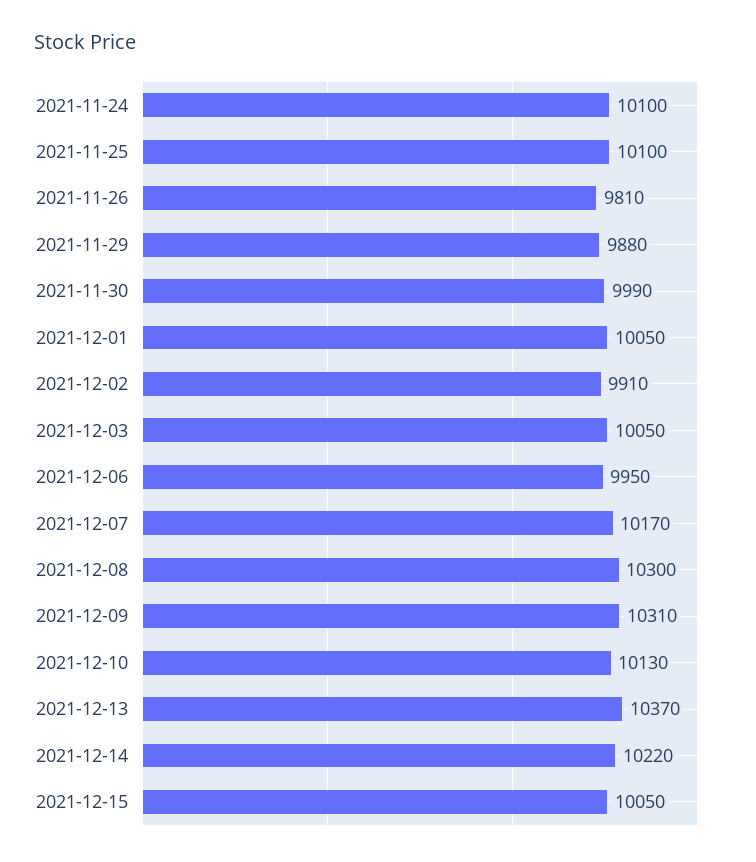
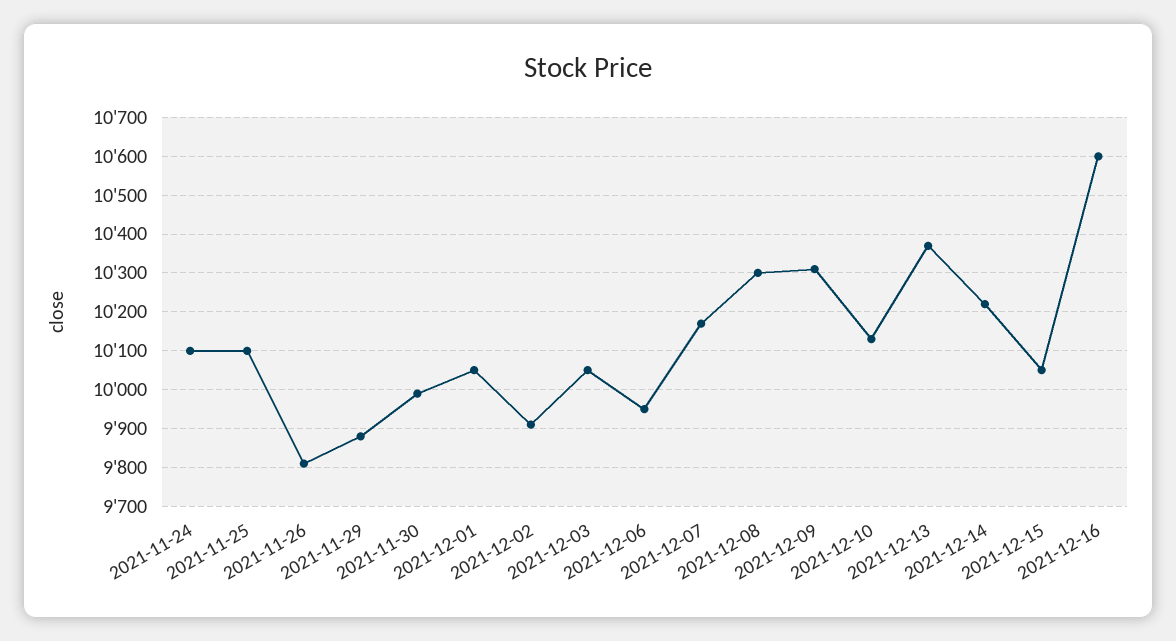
2021-12-16: none -> 10600

